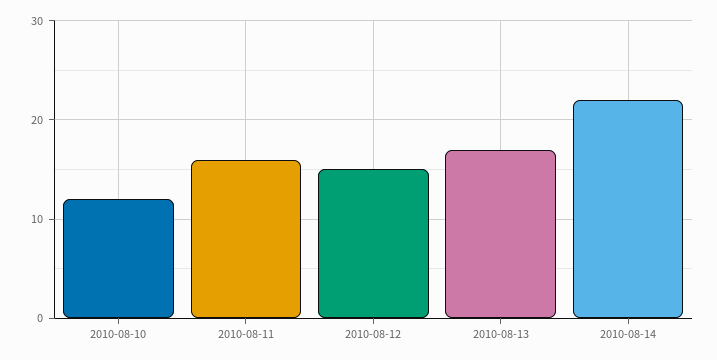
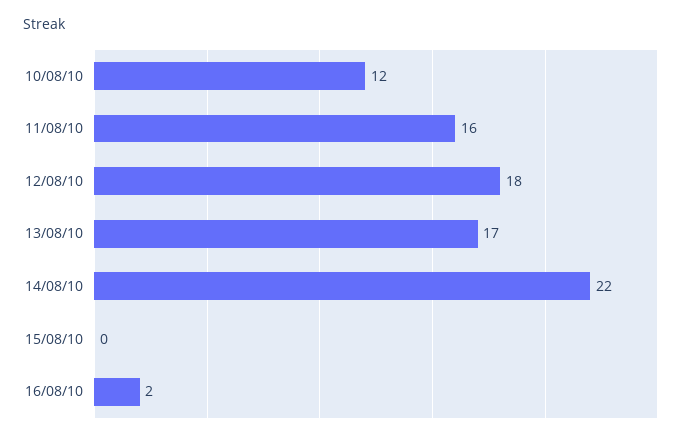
2010-08-12: 15 -> 18
15/08/10: none -> 0
16/08/10: none -> 2

